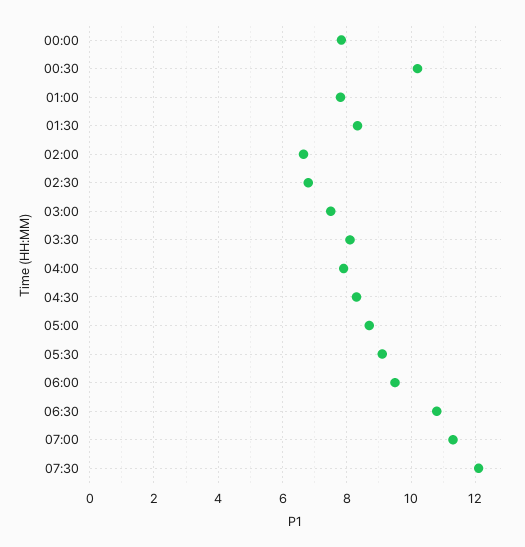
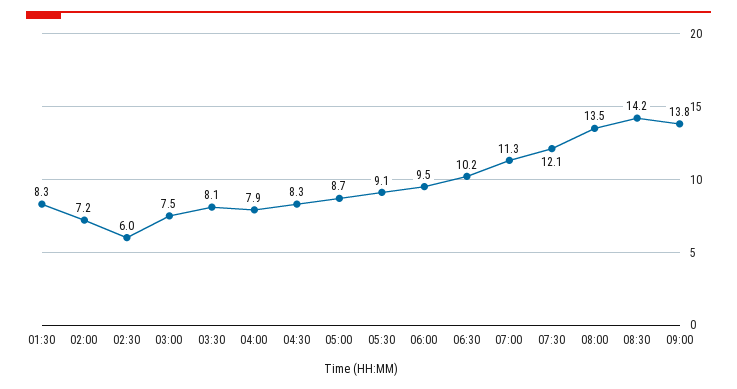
00:00: 7.8 -> none
00:30: 10.2 -> none
01:00: 7.8 -> none
02:00: 6.6 -> 7.2
02:30: 6.8 -> 6
06:30: 10.8 -> 10.2
08:00: none -> 13.5
08:30: none -> 14.2
09:00: none -> 13.8

